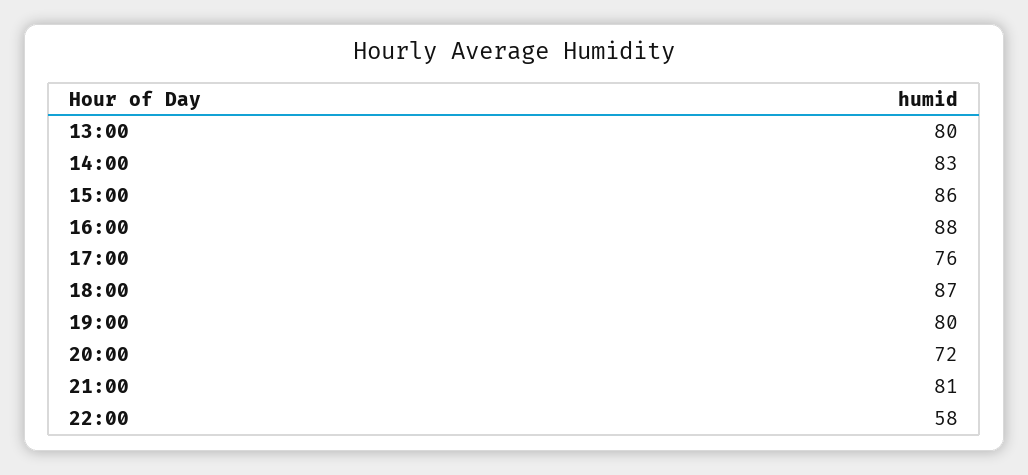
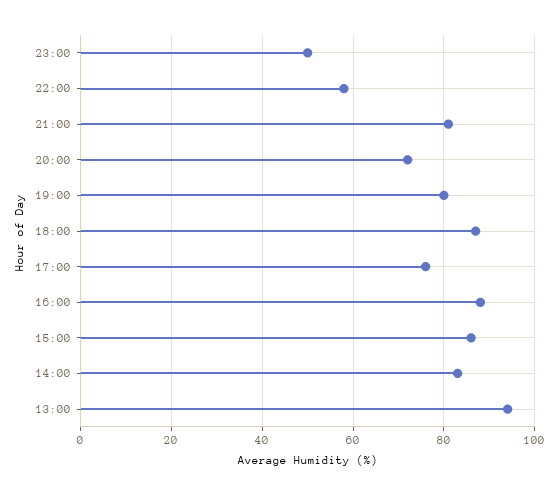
13:00: 80 -> 95
23:00: none -> 50

